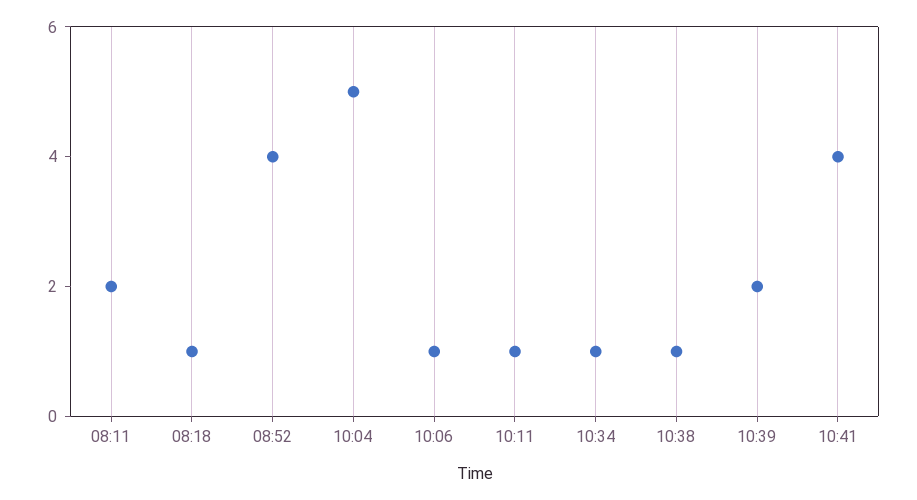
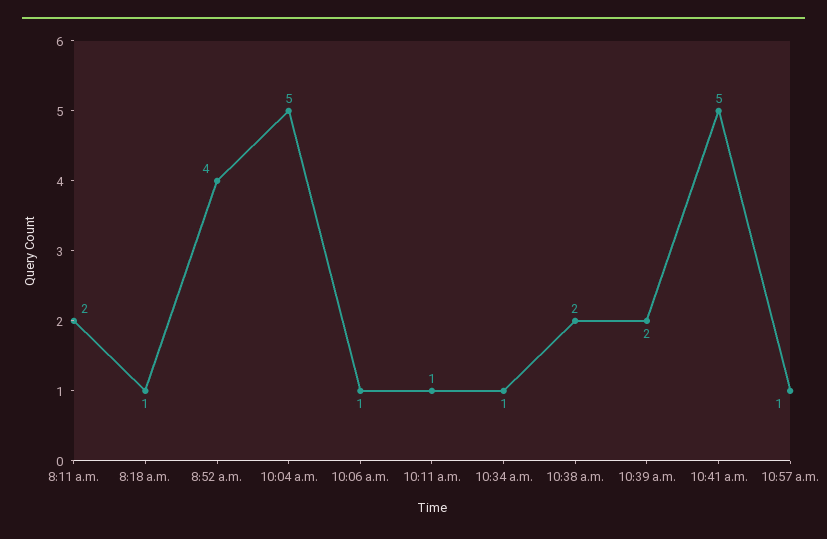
10:38: 1 -> 2
10:41: 4 -> 5
10:57 a.m.: none -> 1

